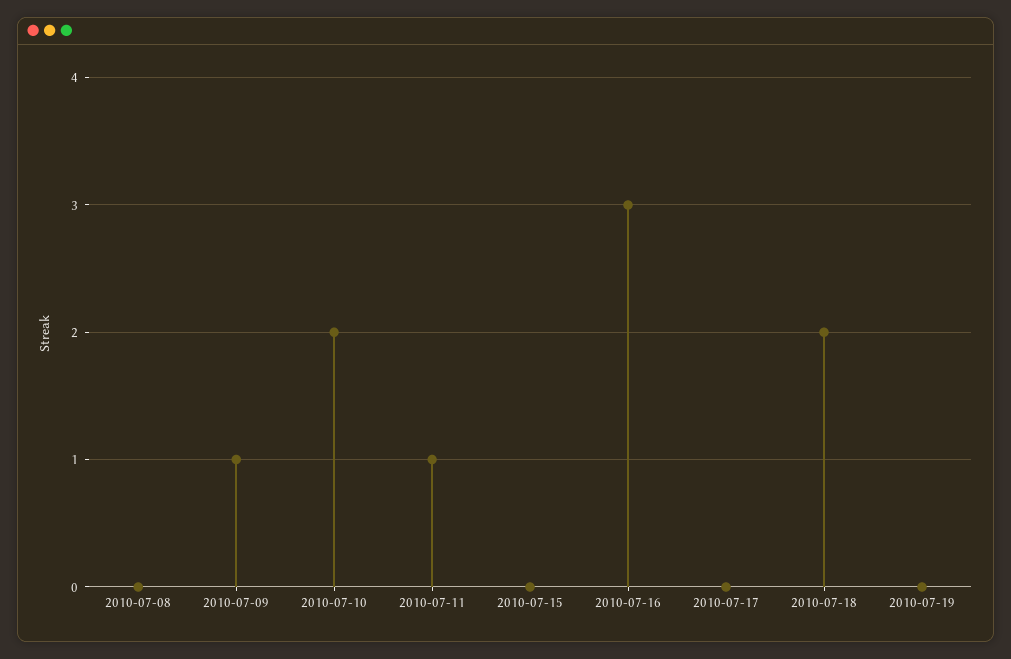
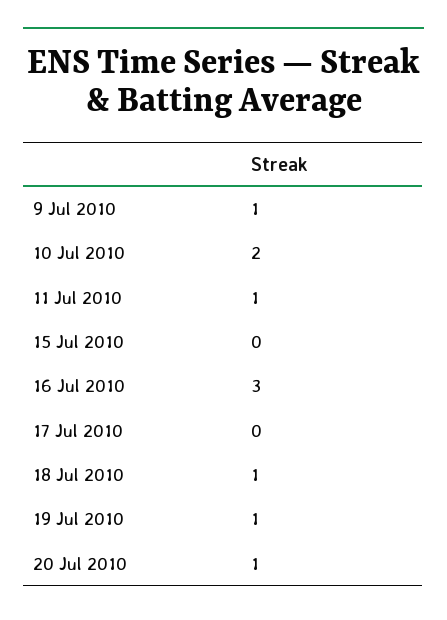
2010-07-08: 0 -> none
2010-07-18: 2 -> 1
2010-07-19: 0 -> 1
20 Jul 2010: none -> 1

